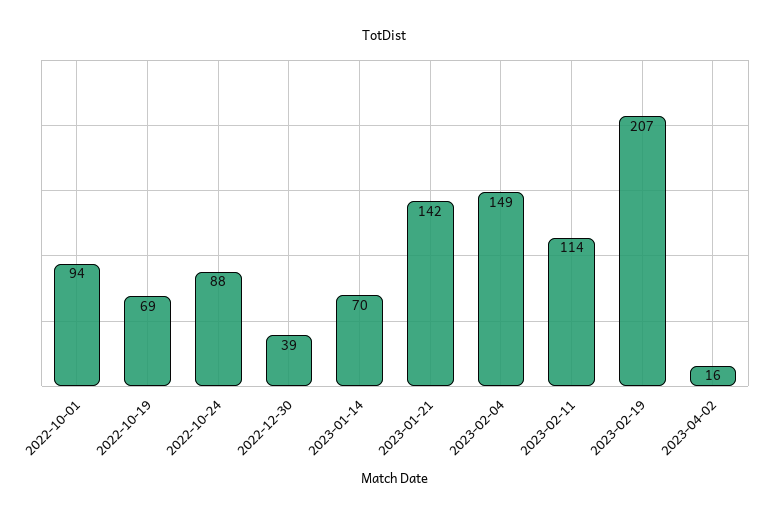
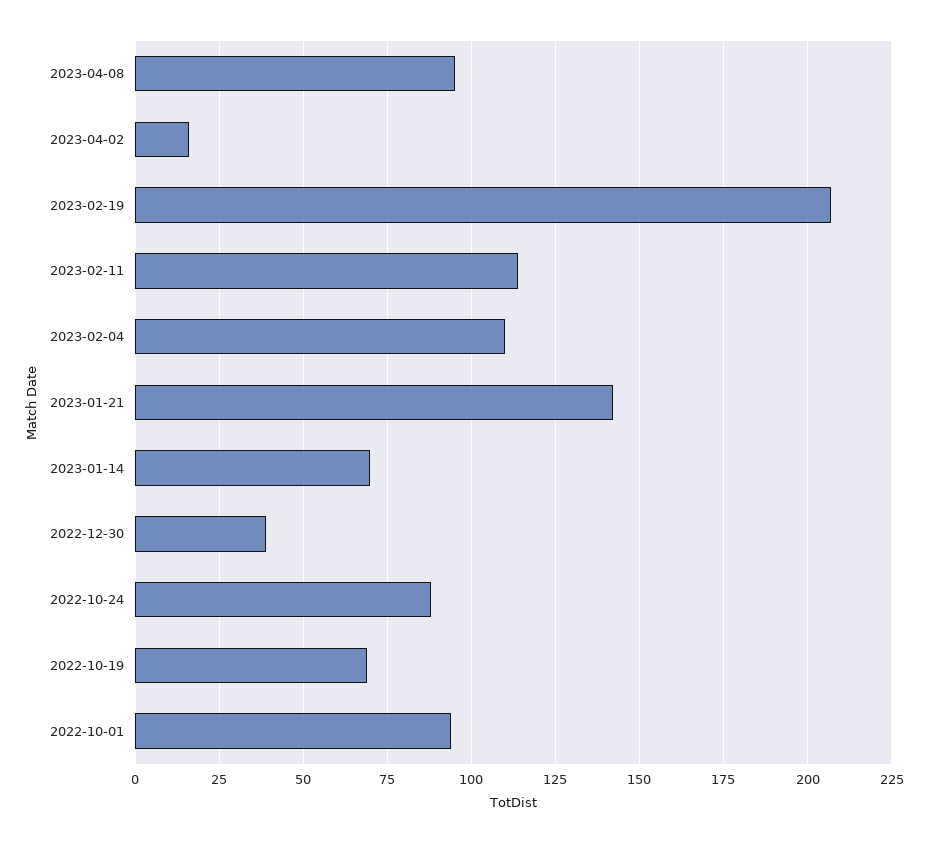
2023-02-04: 149 -> 110
2023-04-08: none -> 95

